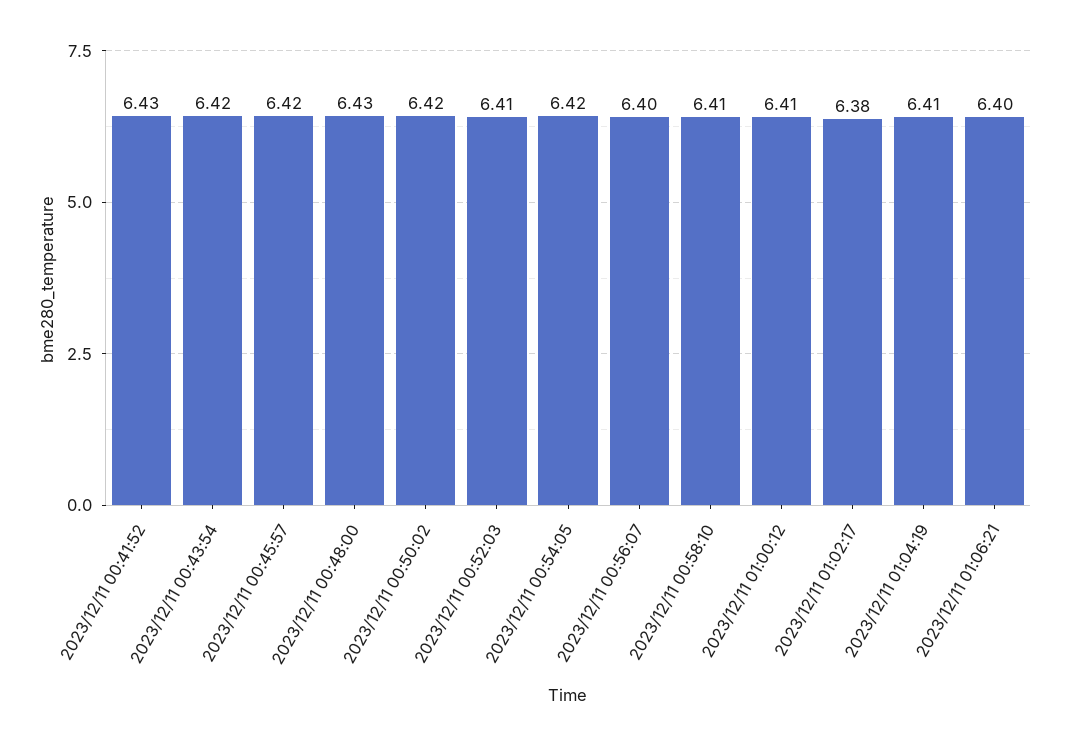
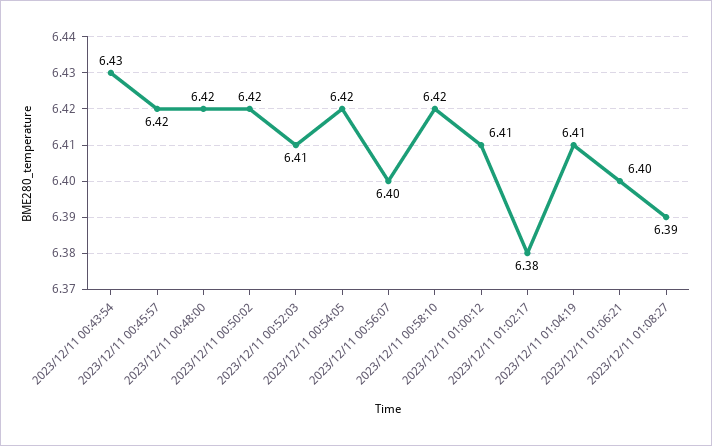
2023/12/11 00:41:52: 6.43 -> none
2023/12/11 00:43:54: 6.42 -> 6.43
2023/12/11 00:48:00: 6.43 -> 6.42
2023/12/11 00:58:10: 6.41 -> 6.42
2023/12/11 01:08:27: none -> 6.39

